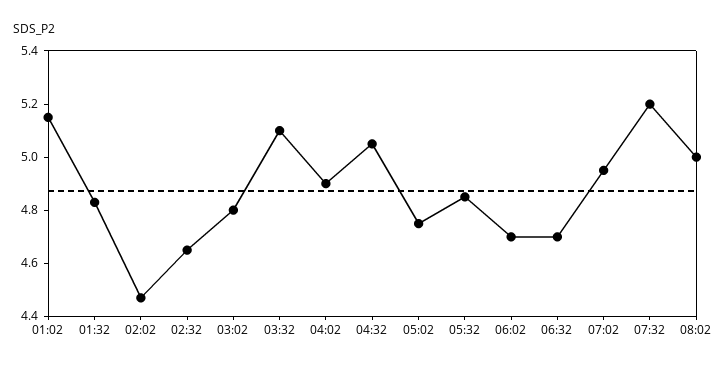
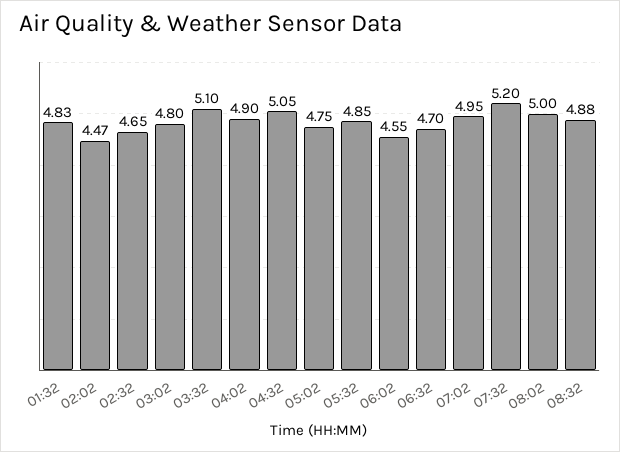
01:02: 5.15 -> none
06:02: 4.7 -> 4.55
08:32: none -> 4.88

